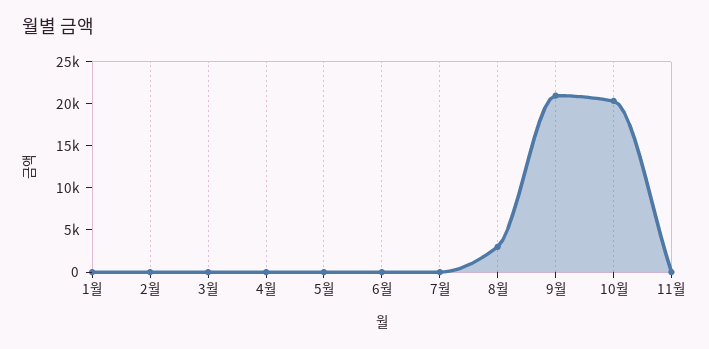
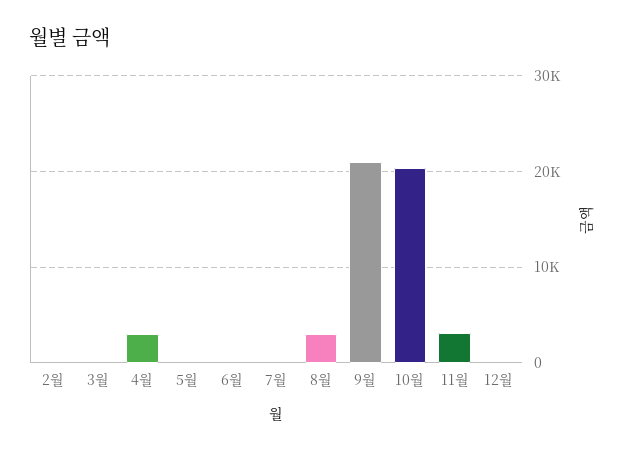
1월: 0 -> none
4월: 0 -> 3000
11월: 0 -> 3000
12월: none -> 0

